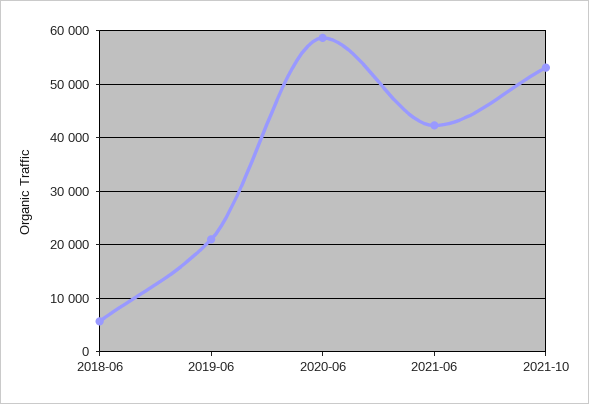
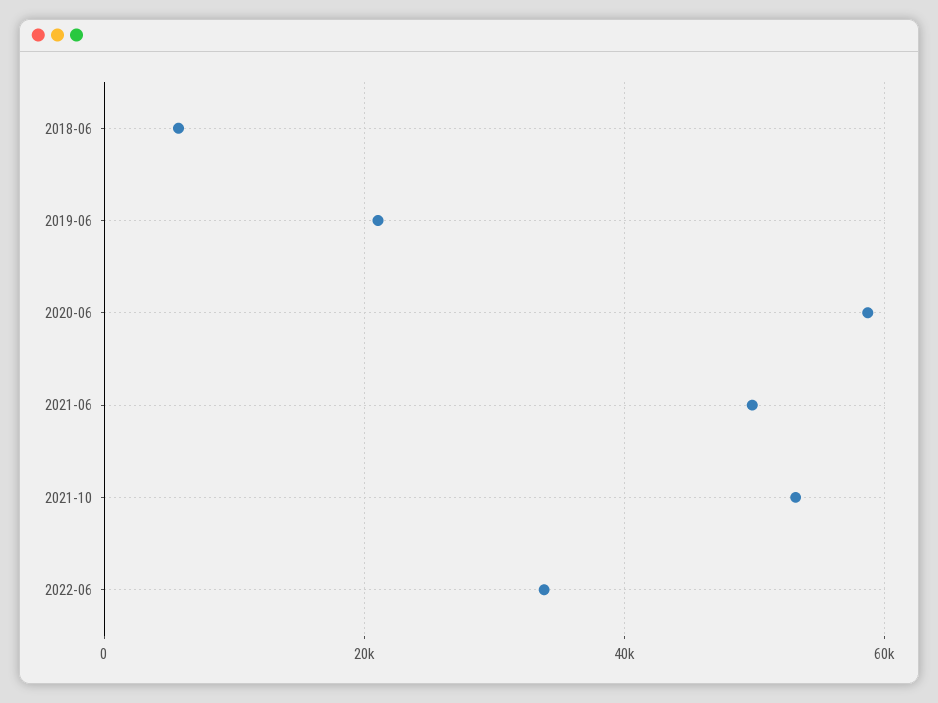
2021-06: 42000 -> 50000
2022-06: none -> 34000

